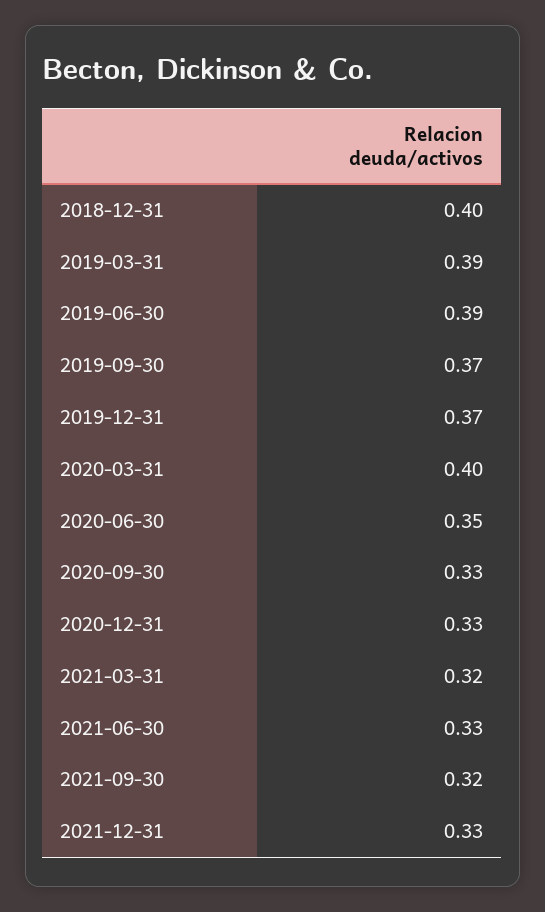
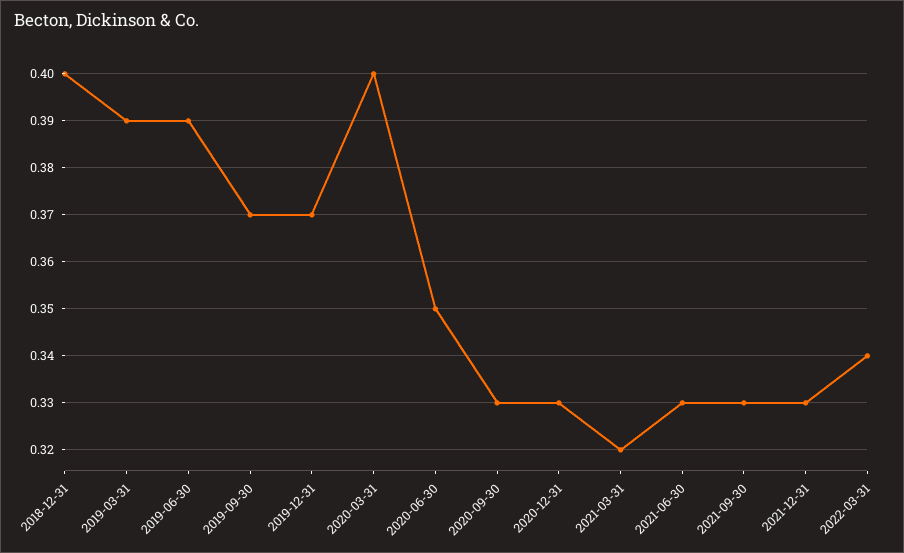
2021-09-30: 0.32 -> 0.33
2022-03-31: none -> 0.34

